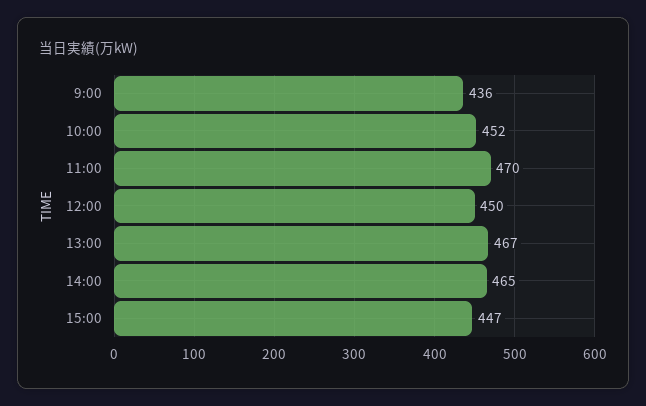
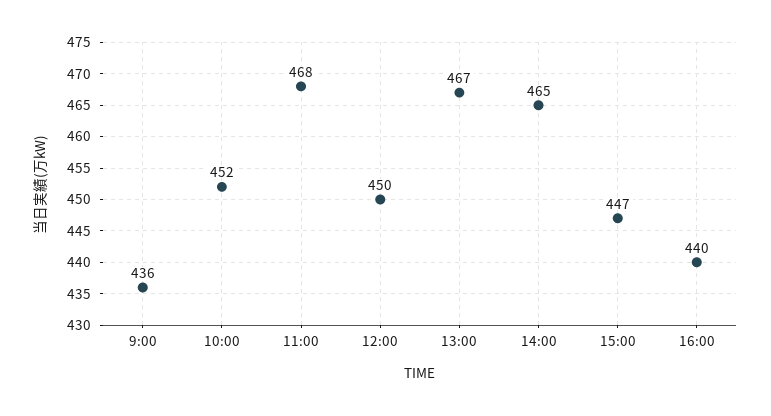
11:00: 470 -> 468
16:00: none -> 440

